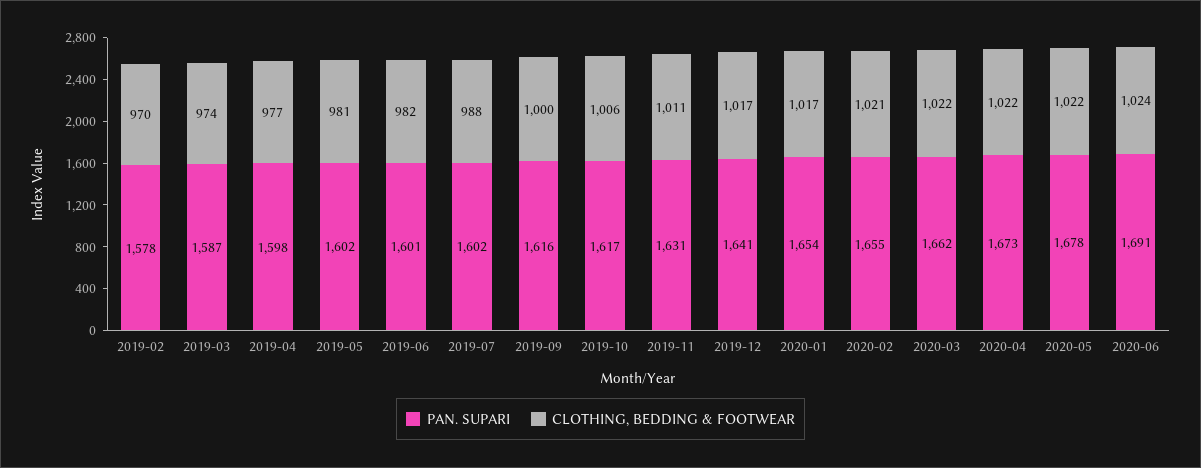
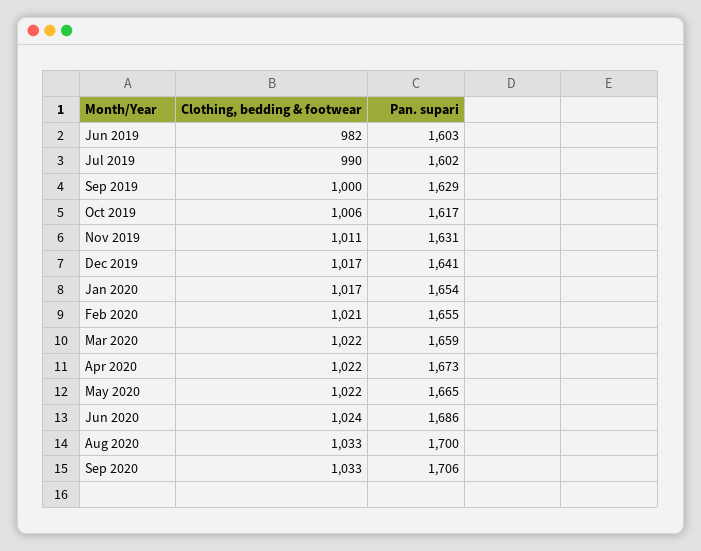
PAN. SUPARI, 2019-02: 1578 -> none
CLOTHING, BEDDING & FOOTWEAR, 2019-02: 970 -> none
PAN. SUPARI, 2019-03: 1587 -> none
CLOTHING, BEDDING & FOOTWEAR, 2019-03: 974 -> none
PAN. SUPARI, 2019-04: 1598 -> none
CLOTHING, BEDDING & FOOTWEAR, 2019-04: 977 -> none
PAN. SUPARI, 2019-05: 1602 -> none
CLOTHING, BEDDING & FOOTWEAR, 2019-05: 981 -> none
PAN. SUPARI, 2019-06: 1601 -> 1603
CLOTHING, BEDDING & FOOTWEAR, 2019-07: 988 -> 990
PAN. SUPARI, 2019-09: 1616 -> 1629
PAN. SUPARI, 2020-03: 1662 -> 1659
PAN. SUPARI, 2020-05: 1678 -> 1665
PAN. SUPARI, 2020-06: 1691 -> 1686
CLOTHING, BEDDING & FOOTWEAR, Aug 2020: none -> 1033
PAN. SUPARI, Aug 2020: none -> 1700
CLOTHING, BEDDING & FOOTWEAR, Sep 2020: none -> 1033
PAN. SUPARI, Sep 2020: none -> 1706

